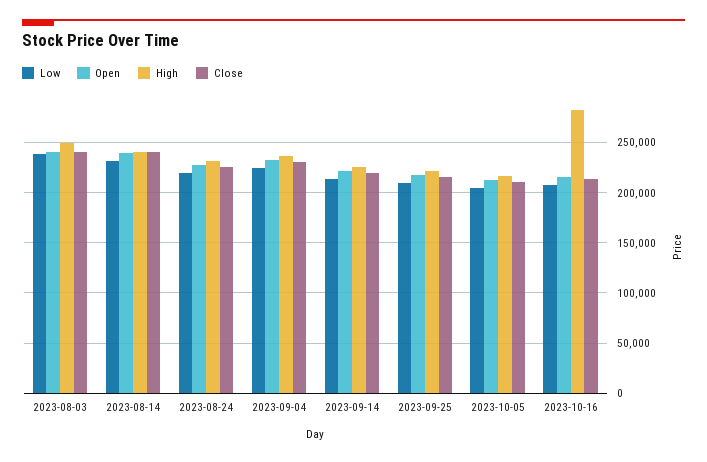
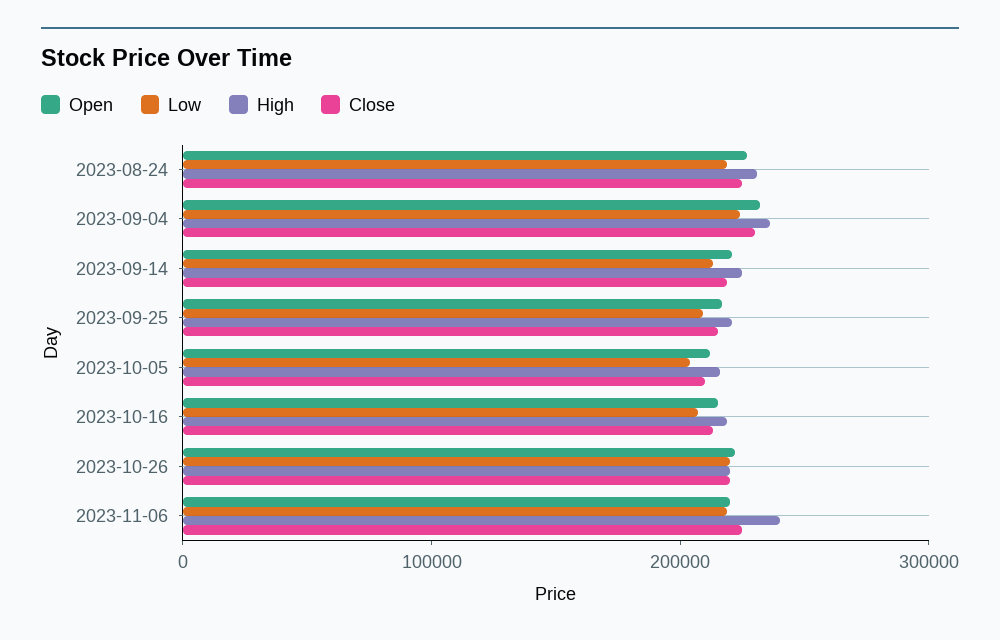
Low, 2023-08-03: 240000 -> none
Open, 2023-08-03: 240000 -> none
High, 2023-08-03: 250000 -> none
Close, 2023-08-03: 240000 -> none
Low, 2023-08-14: 230000 -> none
Open, 2023-08-14: 240000 -> none
High, 2023-08-14: 240000 -> none
Close, 2023-08-14: 240000 -> none
High, 2023-10-16: 280000 -> 220000
Open, 2023-10-26: none -> 220000
Low, 2023-10-26: none -> 220000
High, 2023-10-26: none -> 220000
Close, 2023-10-26: none -> 220000
Open, 2023-11-06: none -> 220000
Low, 2023-11-06: none -> 220000
High, 2023-11-06: none -> 240000
Close, 2023-11-06: none -> 220000

